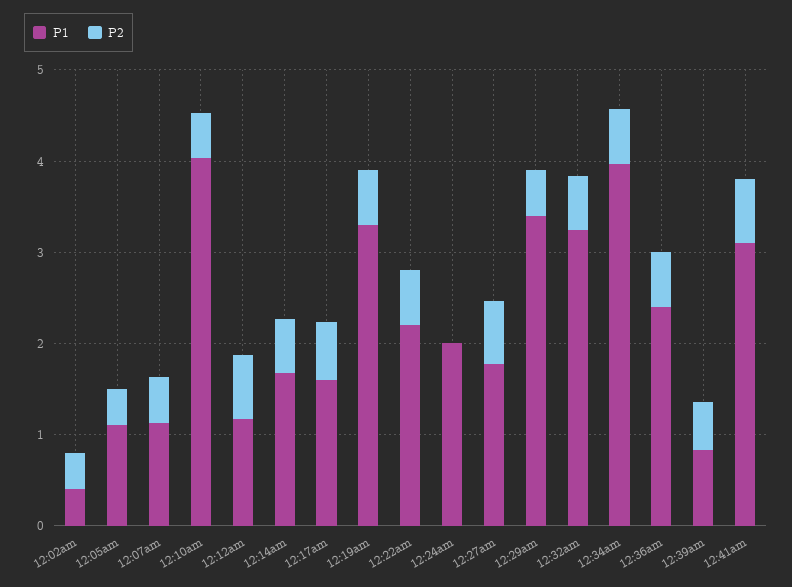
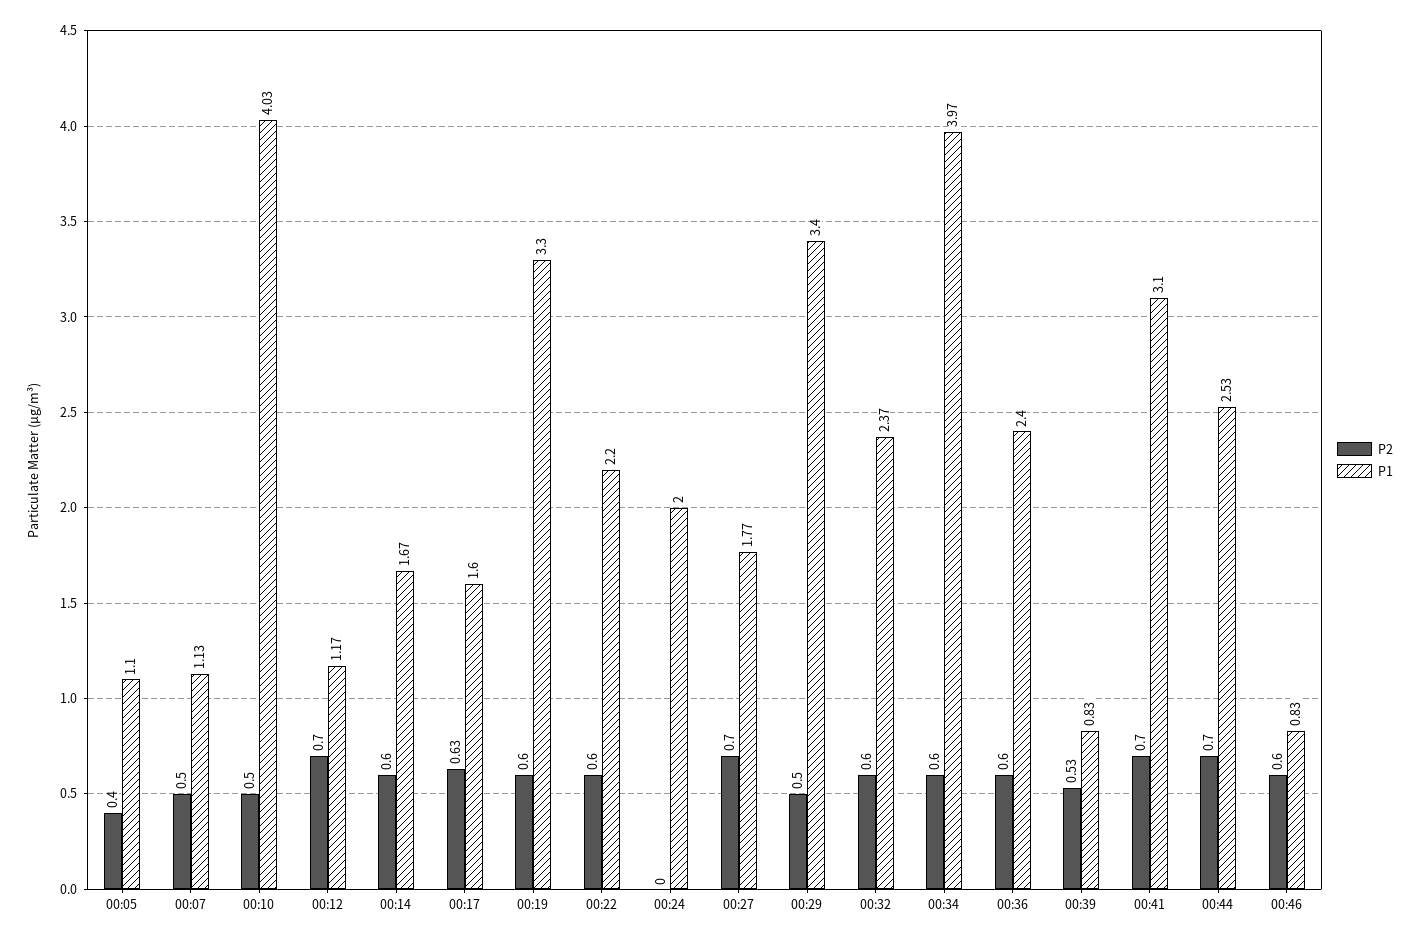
P1, 12:02am: 0.4 -> none
P2, 12:02am: 0.4 -> none
P1, 12:32am: 3.2 -> 2.37
P2, 00:44: none -> 0.7
P1, 00:44: none -> 2.53
P2, 00:46: none -> 0.6
P1, 00:46: none -> 0.83

